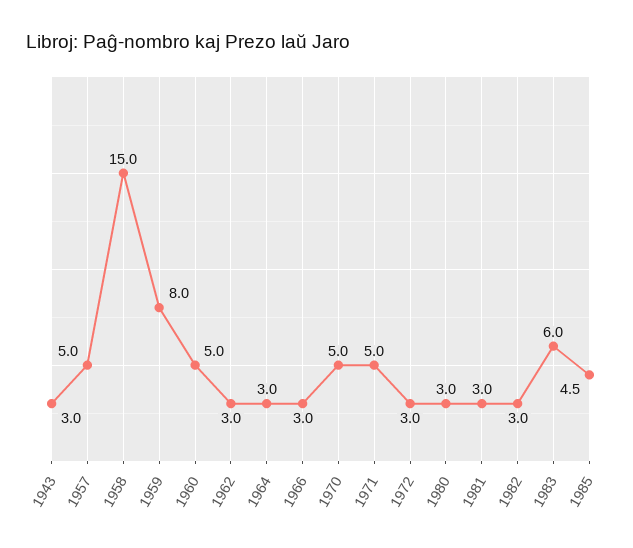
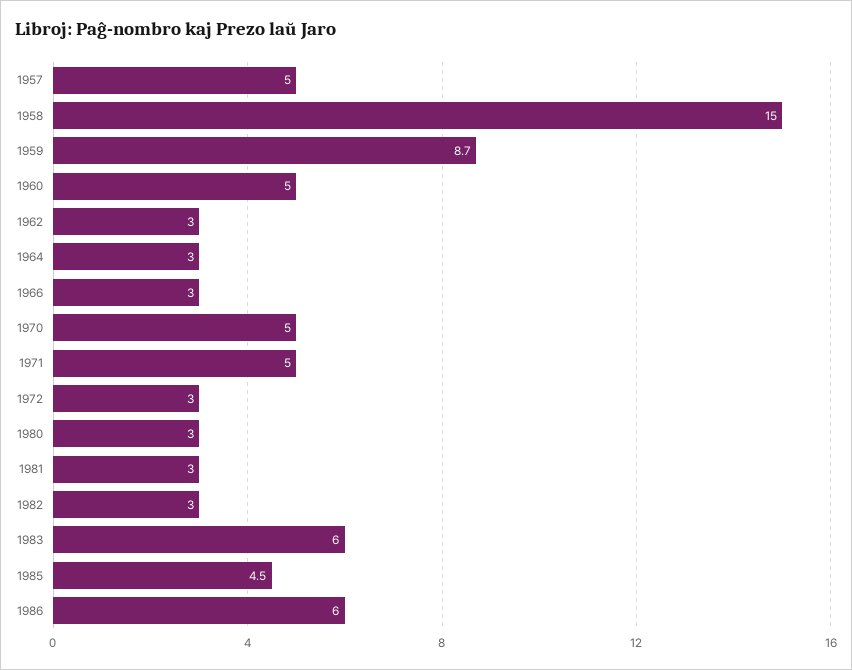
1943: 3 -> none
1959: 8 -> 8.7
1986: none -> 6

